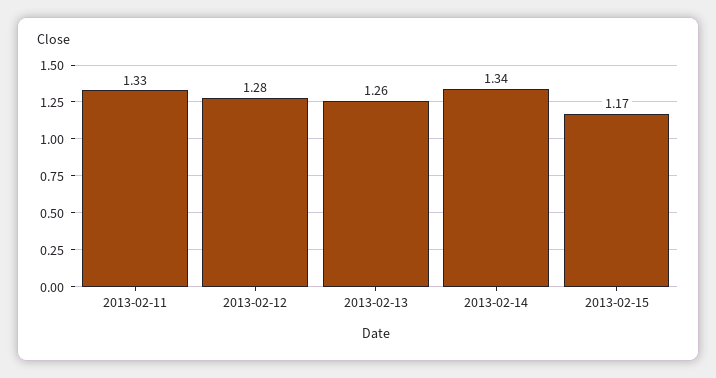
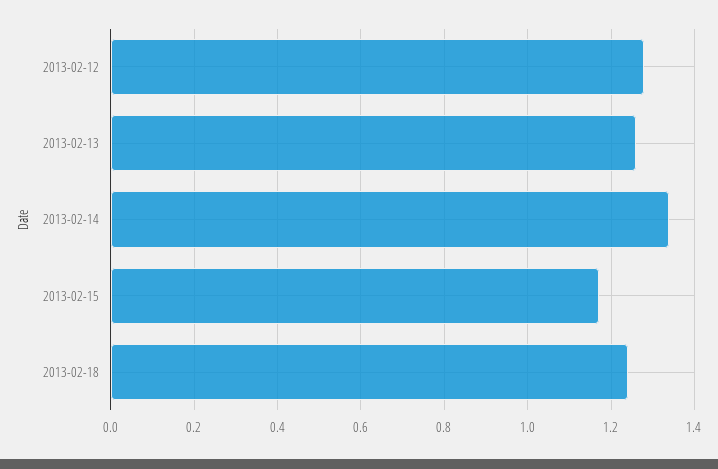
2013-02-11: 1.33 -> none
2013-02-18: none -> 1.25

